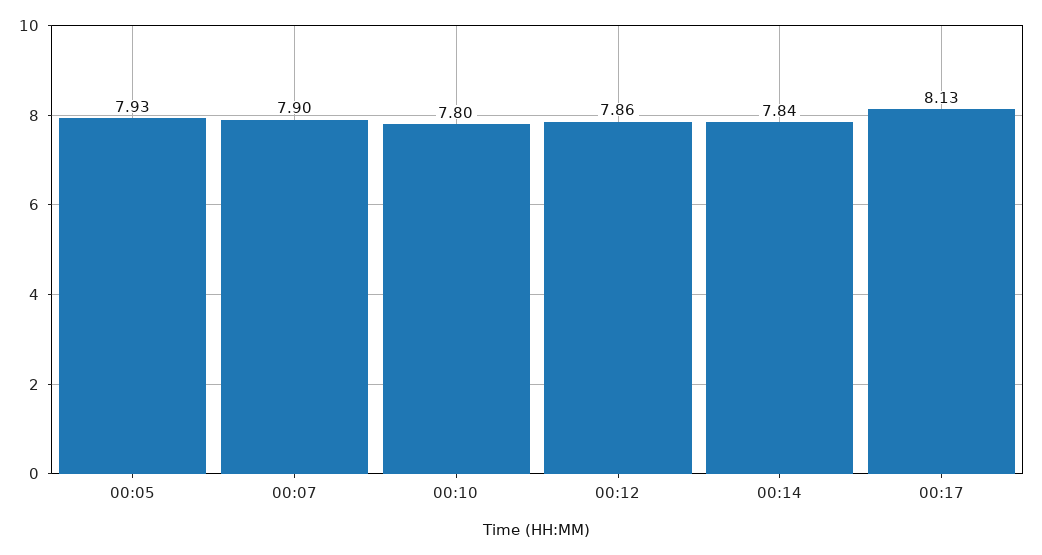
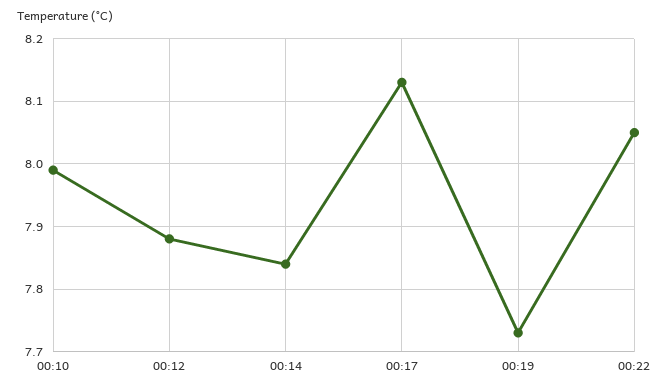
00:05: 7.93 -> none
00:07: 7.9 -> none
00:10: 7.8 -> 7.99
00:12: 7.86 -> 7.88
00:19: none -> 7.73
00:22: none -> 8.05

